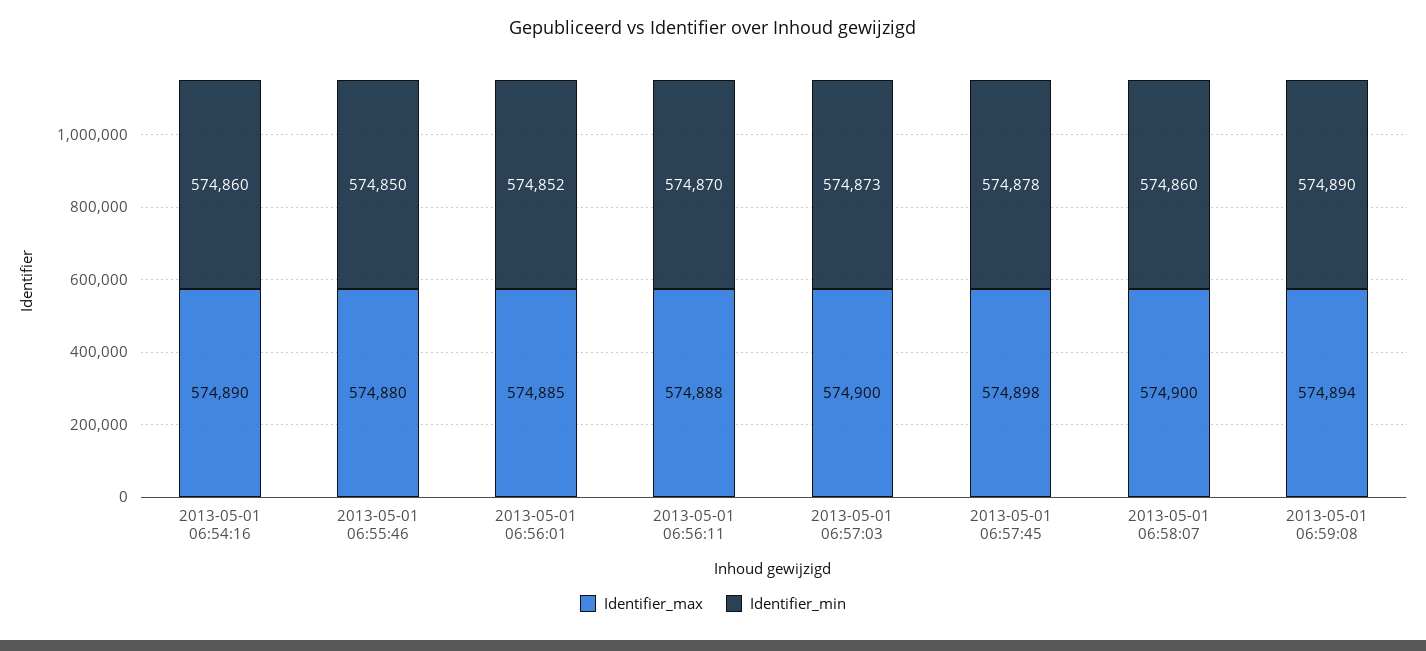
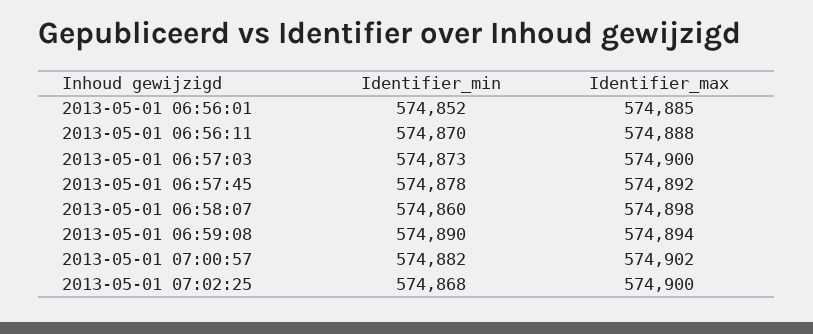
Identifier_max, 2013-05-01 06:54:16: 574890 -> none
Identifier_min, 2013-05-01 06:54:16: 574860 -> none
Identifier_max, 2013-05-01 06:55:46: 574880 -> none
Identifier_min, 2013-05-01 06:55:46: 574850 -> none
Identifier_max, 2013-05-01 06:57:45: 574898 -> 574892
Identifier_max, 2013-05-01 06:58:07: 574900 -> 574898
Identifier_min, 2013-05-01 07:00:57: none -> 574882
Identifier_max, 2013-05-01 07:00:57: none -> 574902
Identifier_min, 2013-05-01 07:02:25: none -> 574868
Identifier_max, 2013-05-01 07:02:25: none -> 574900

